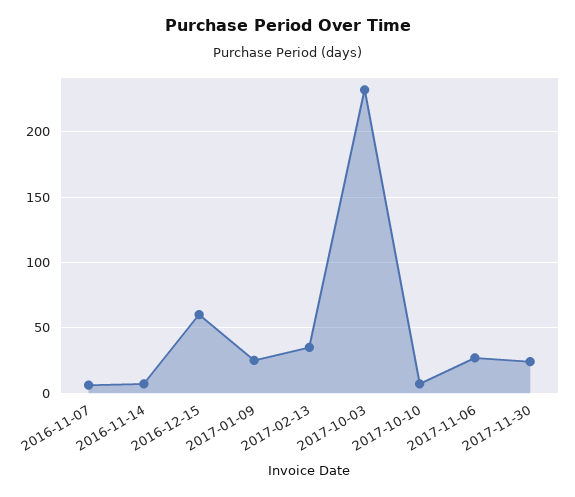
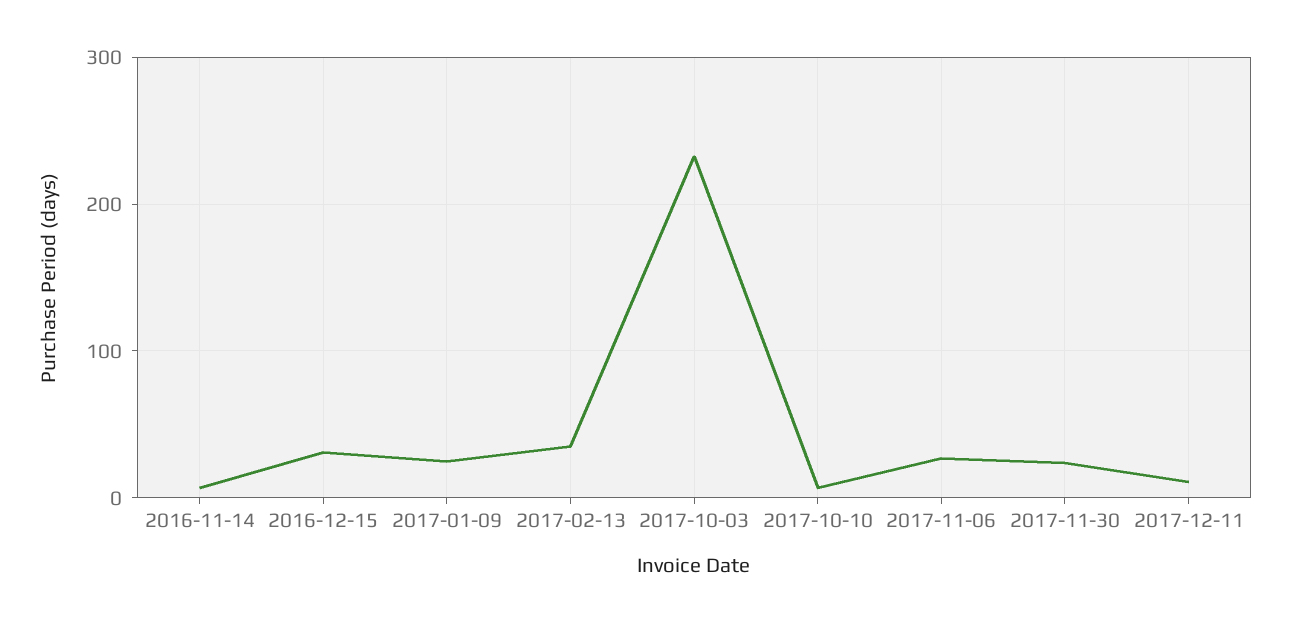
2016-11-07: 5 -> none
2016-12-15: 60 -> 30
2017-12-11: none -> 10

